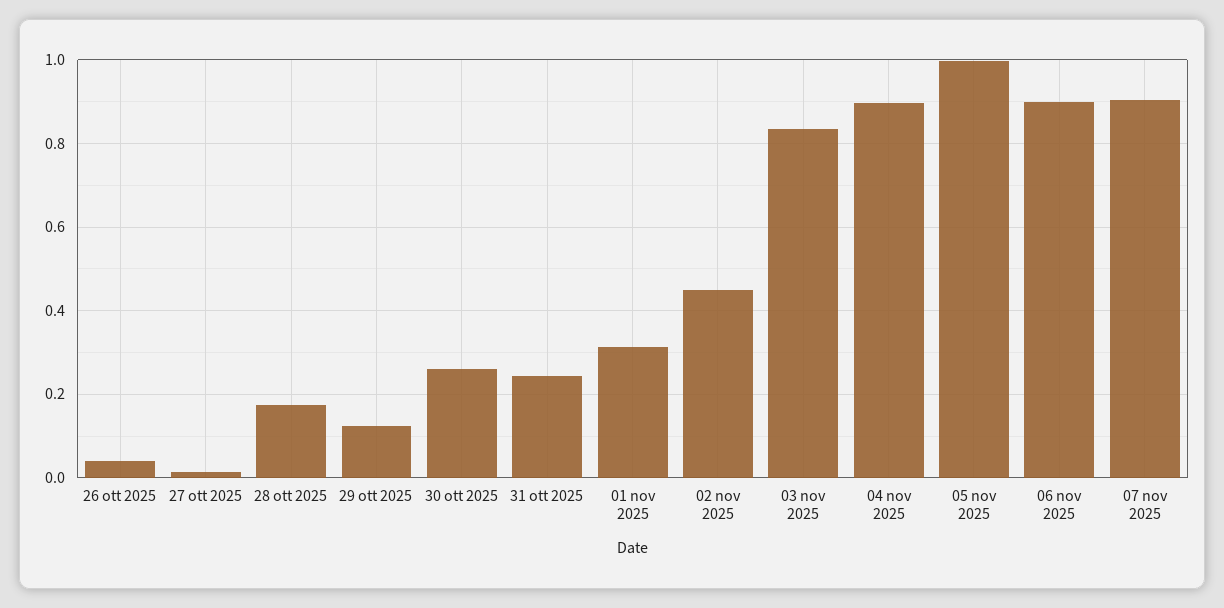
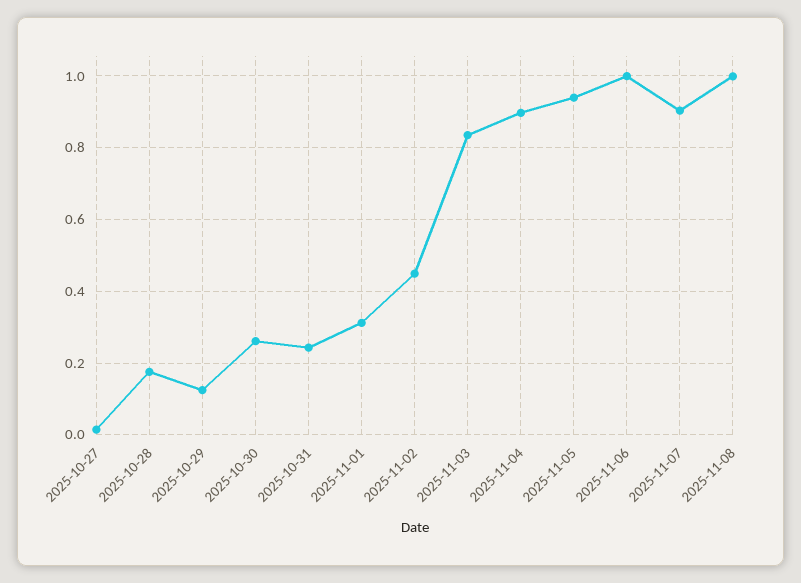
26 ott 2025: 0.04 -> none
05 nov 2025: 1 -> 0.94
06 nov 2025: 0.9 -> 1
2025-11-08: none -> 1

